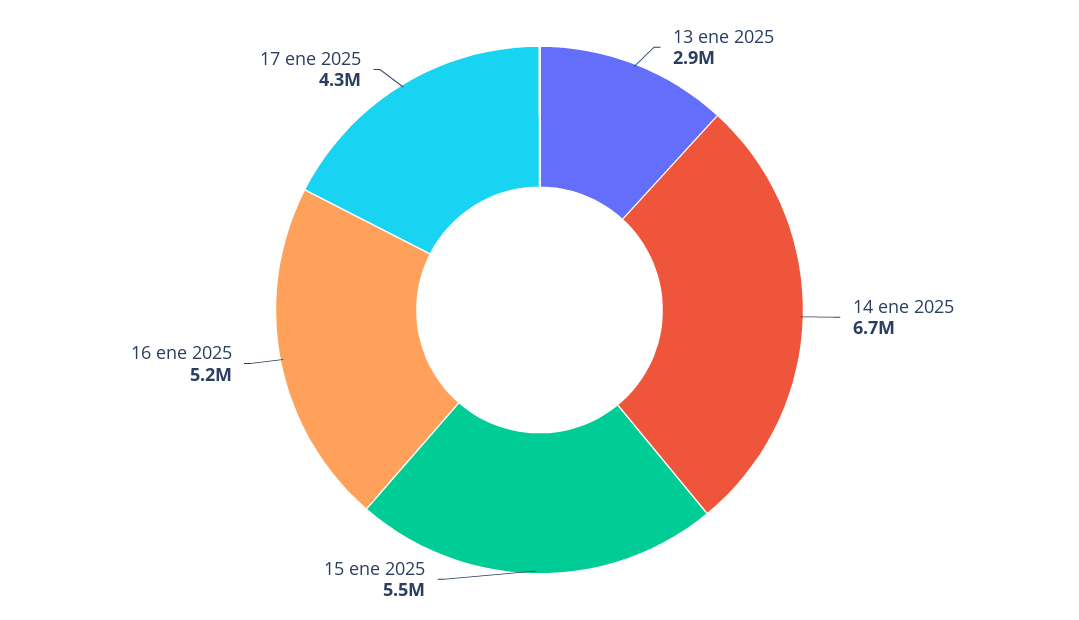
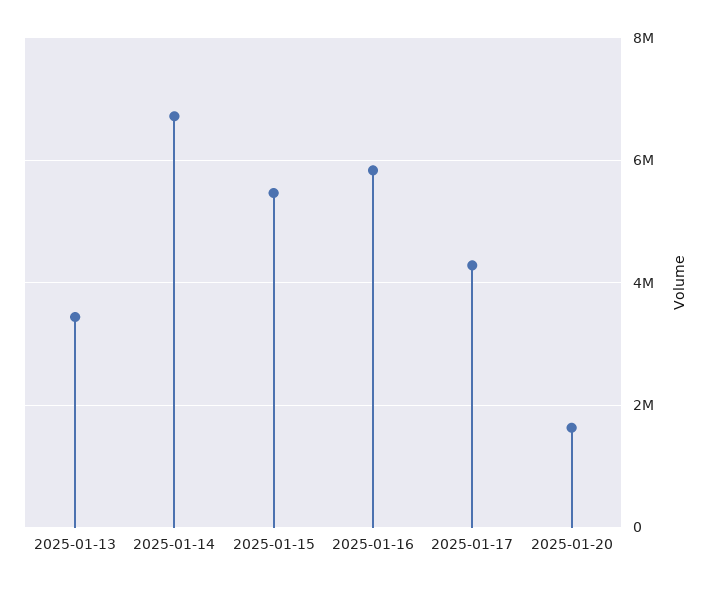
13 ene 2025: 2900000 -> 3400000
16 ene 2025: 5200000 -> 5800000
2025-01-20: none -> 1600000

